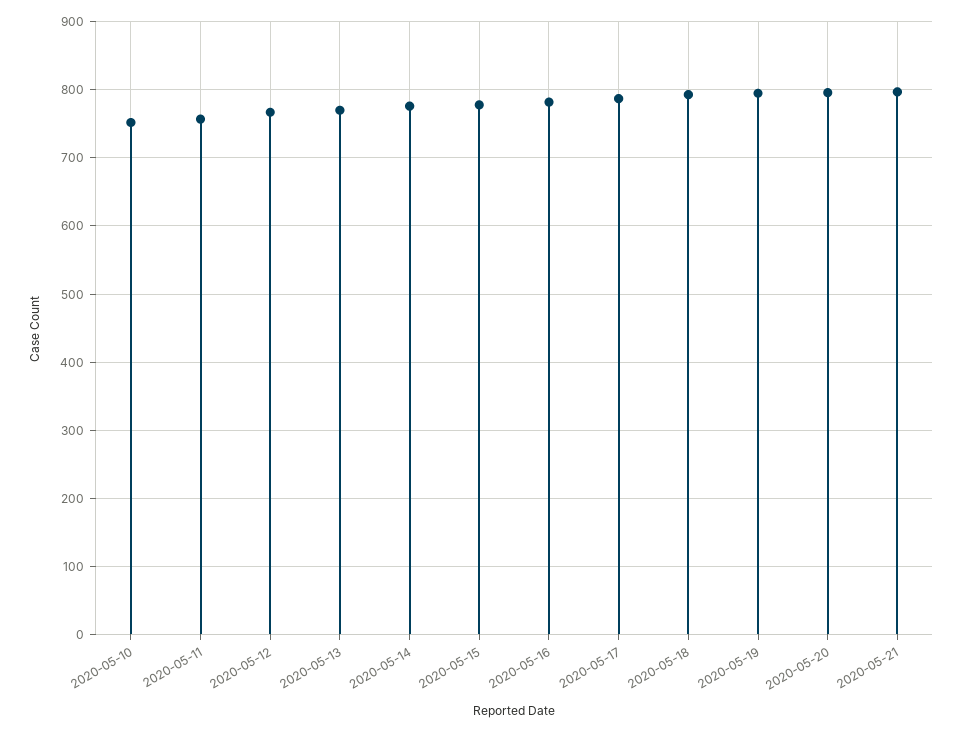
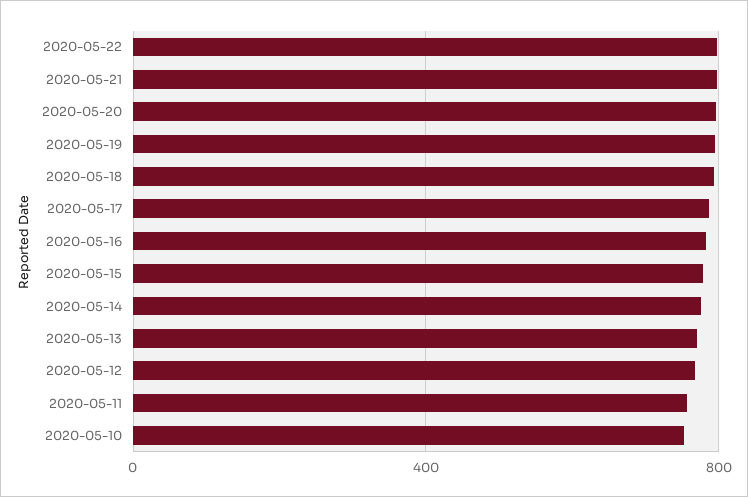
2020-05-22: none -> 800

